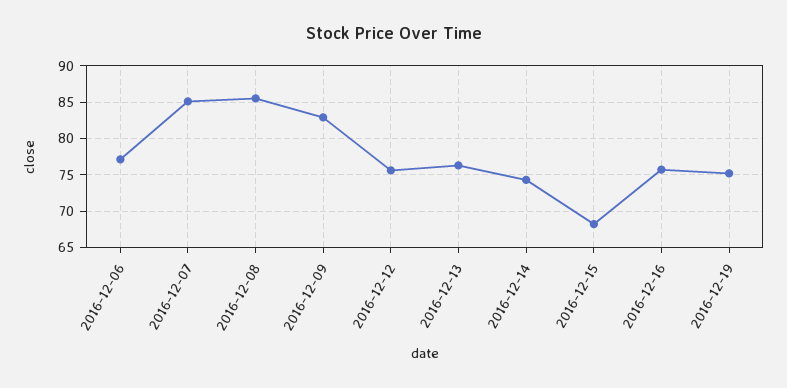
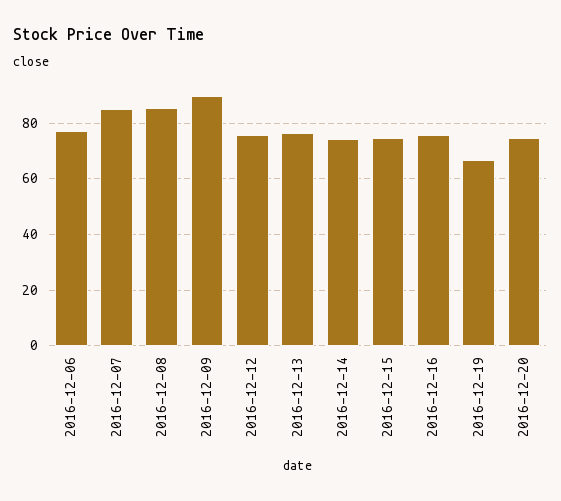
2016-12-09: 83 -> 90
2016-12-15: 68 -> 75
2016-12-19: 75 -> 67.5
2016-12-20: none -> 75

